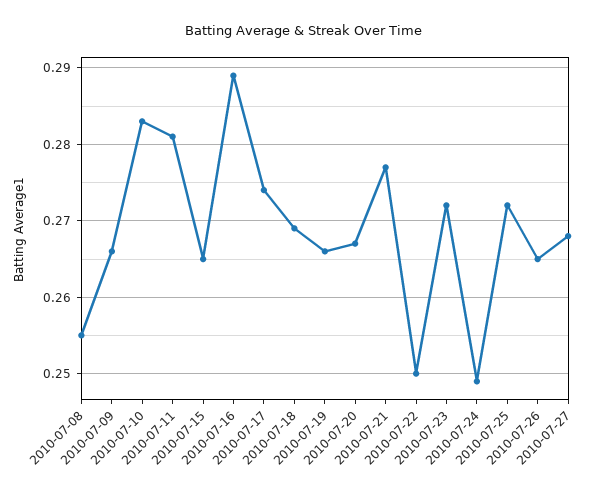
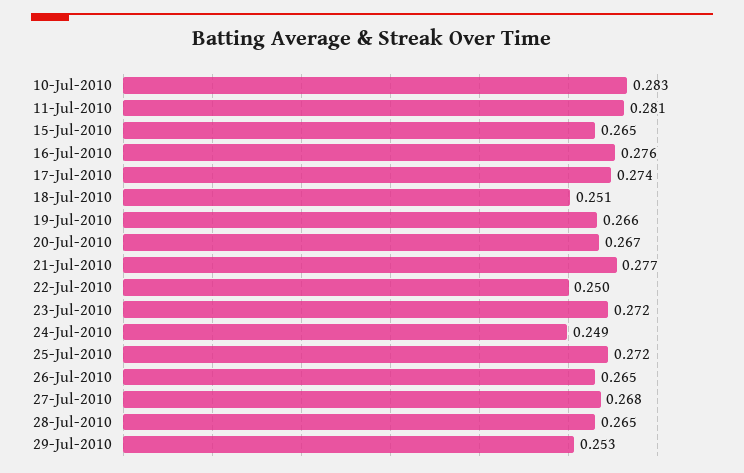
2010-07-08: 0.255 -> none
2010-07-09: 0.266 -> none
2010-07-16: 0.289 -> 0.276
2010-07-18: 0.269 -> 0.251
28-Jul-2010: none -> 0.265
29-Jul-2010: none -> 0.253

